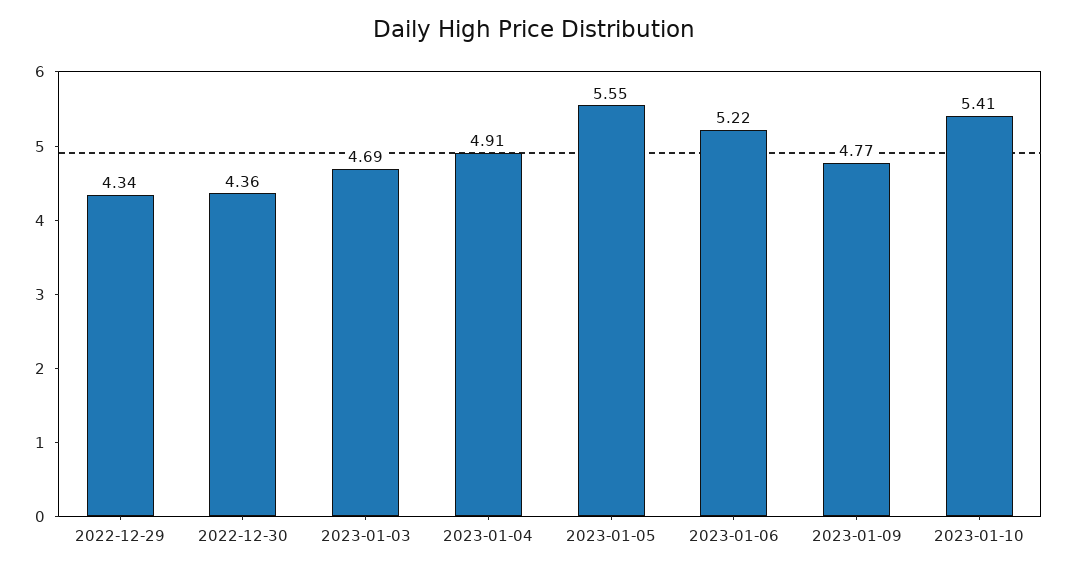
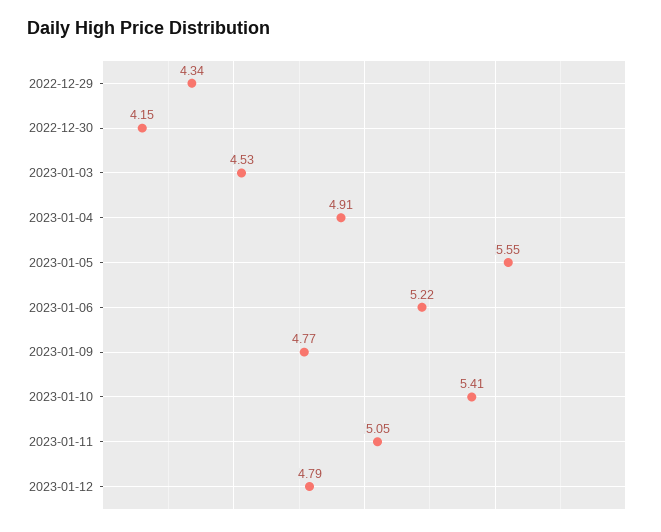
2022-12-30: 4.36 -> 4.15
2023-01-03: 4.69 -> 4.53
2023-01-11: none -> 5.05
2023-01-12: none -> 4.79

